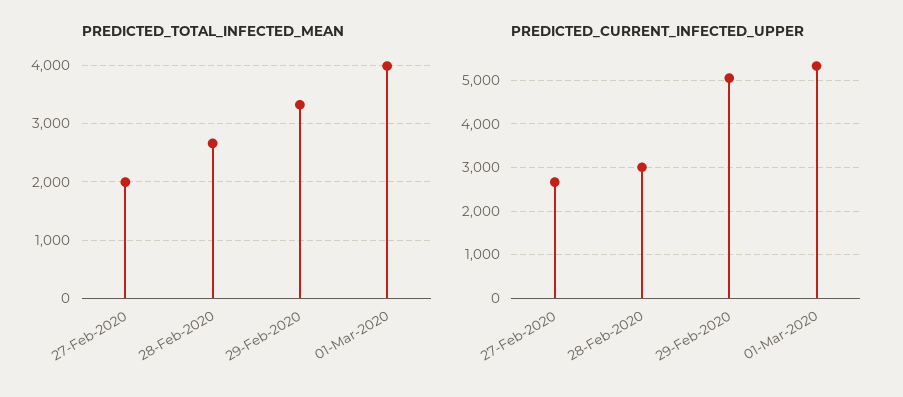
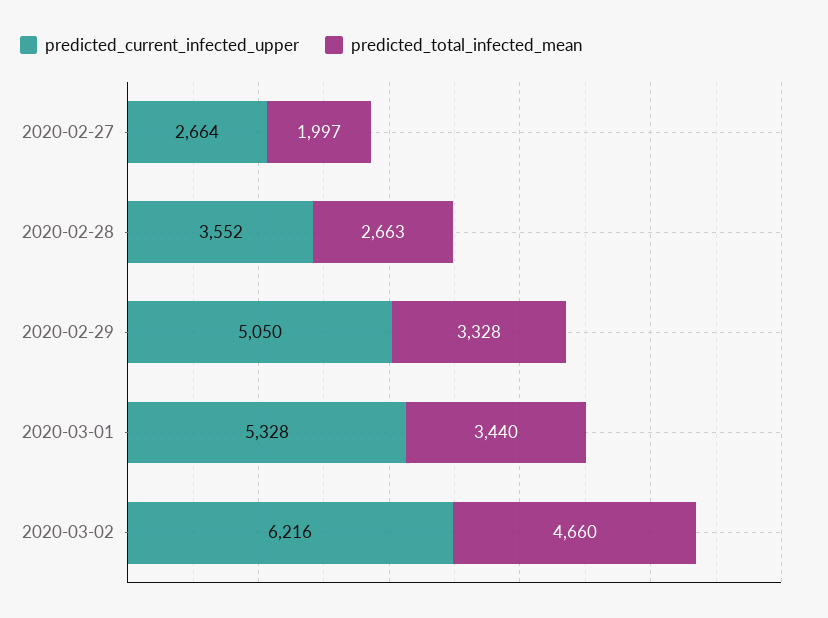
PREDICTED_TOTAL_INFECTED_MEAN, 01-Mar-2020: 4000 -> 3440
PREDICTED_CURRENT_INFECTED_UPPER, 28-Feb-2020: 3000 -> 3552
PREDICTED_CURRENT_INFECTED_UPPER, 2020-03-02: none -> 6216
PREDICTED_TOTAL_INFECTED_MEAN, 2020-03-02: none -> 4660

